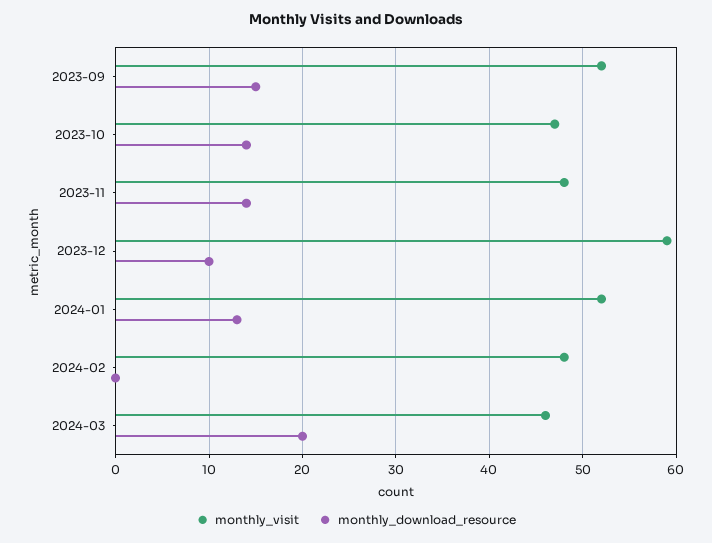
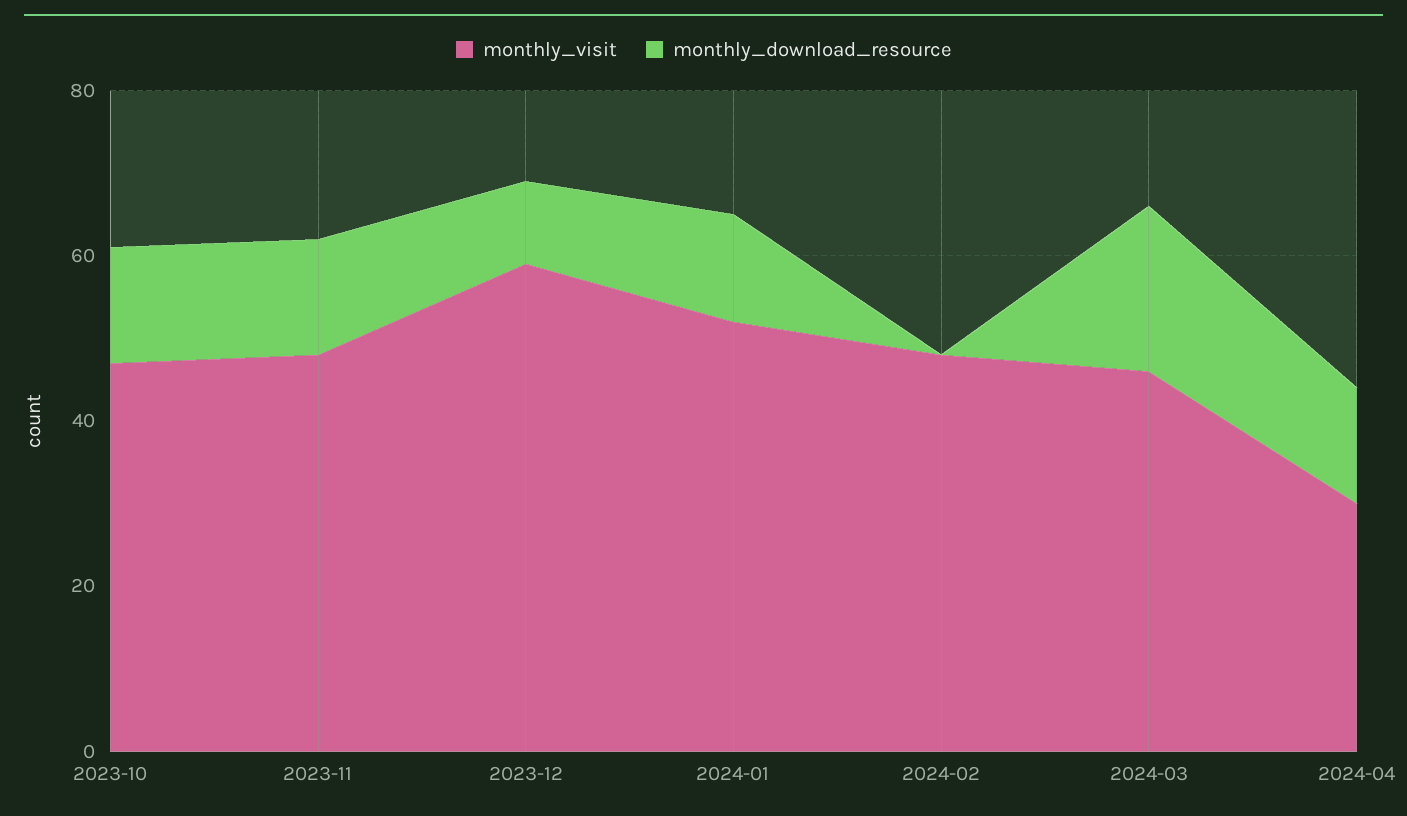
monthly_visit, 2023-09: 52 -> none
monthly_download_resource, 2023-09: 15 -> none
monthly_visit, 2024-04: none -> 30
monthly_download_resource, 2024-04: none -> 15

